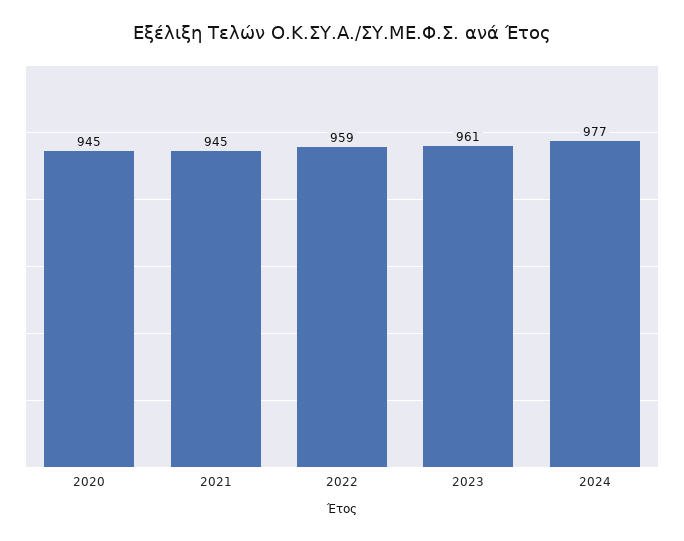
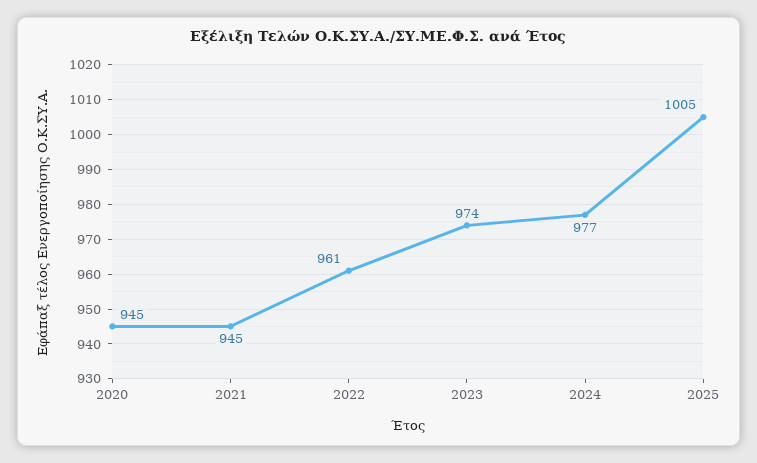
2022: 959 -> 961
2023: 961 -> 974
2025: none -> 1005

